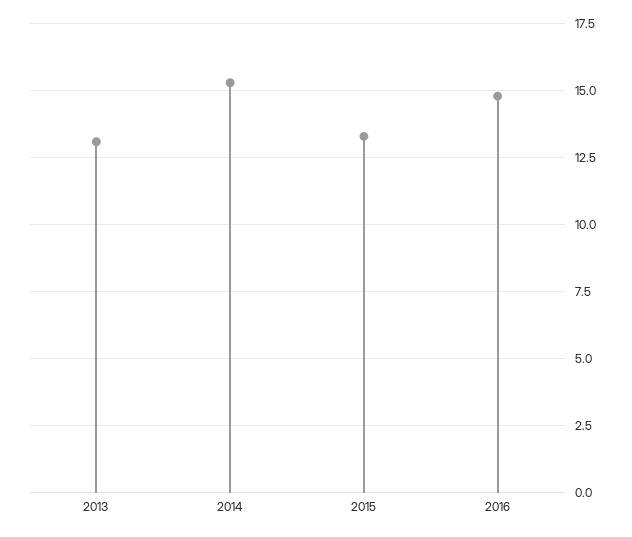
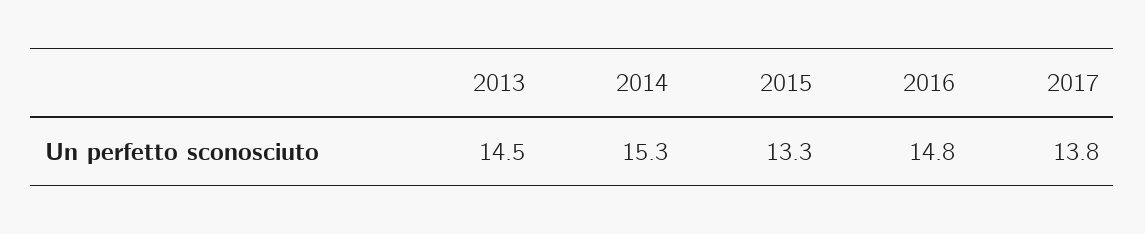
2013: 13 -> 14.5
2017: none -> 13.8

